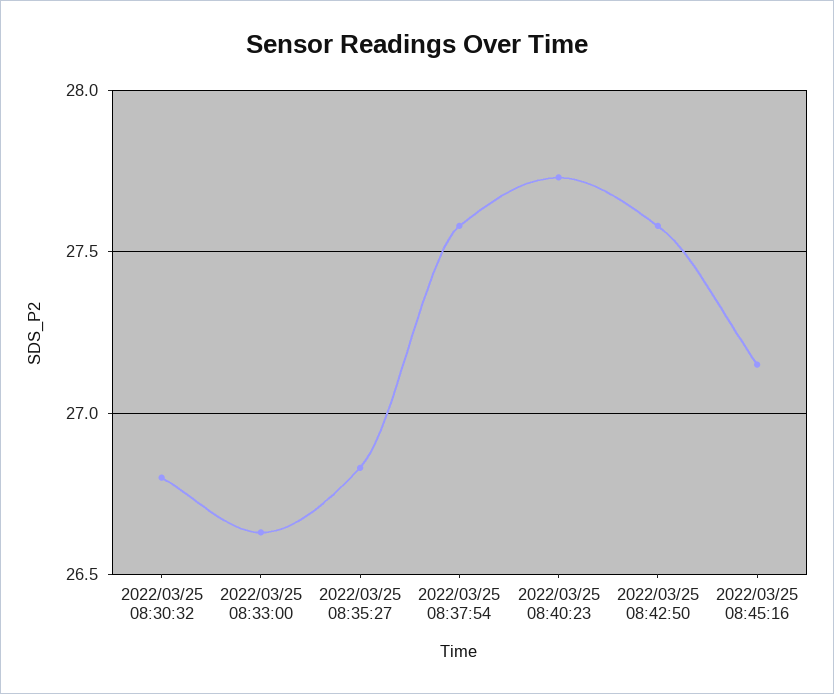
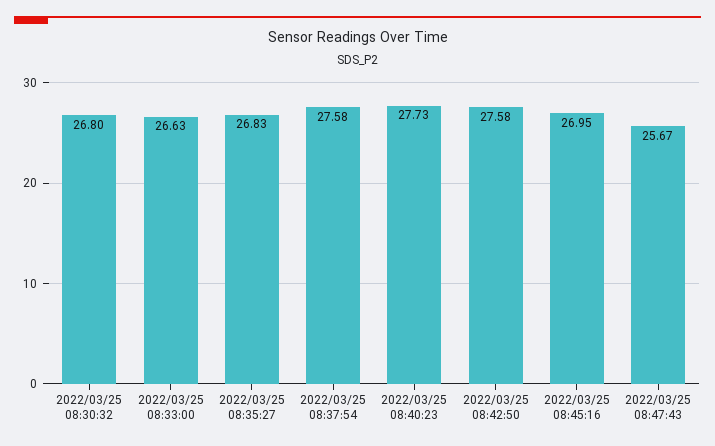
2022/03/25 08:45:16: 27.15 -> 26.95
2022/03/25 08:47:43: none -> 25.67

